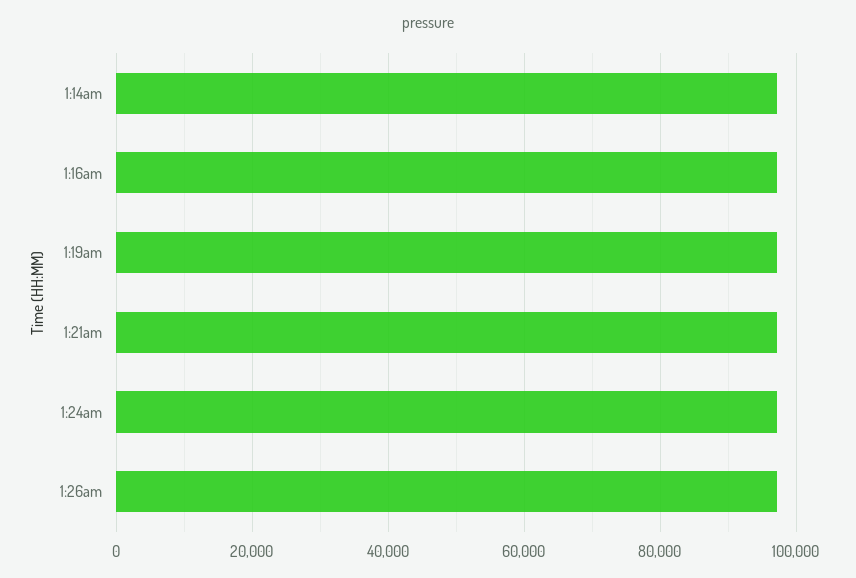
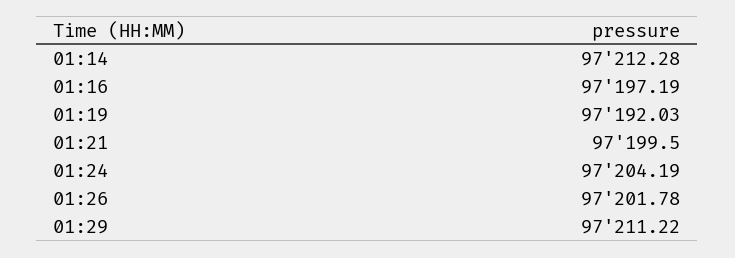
01:29: none -> 97211.22

